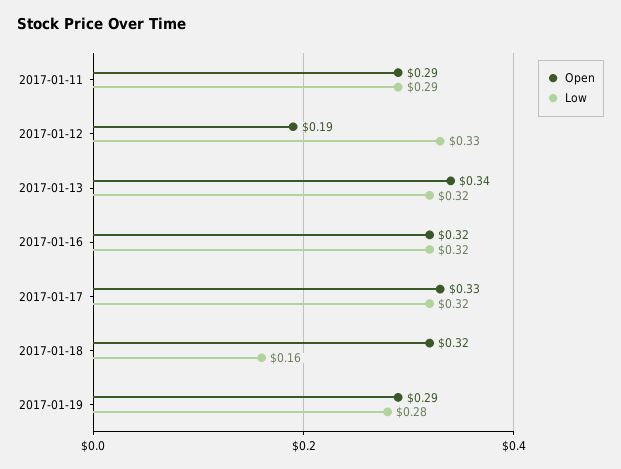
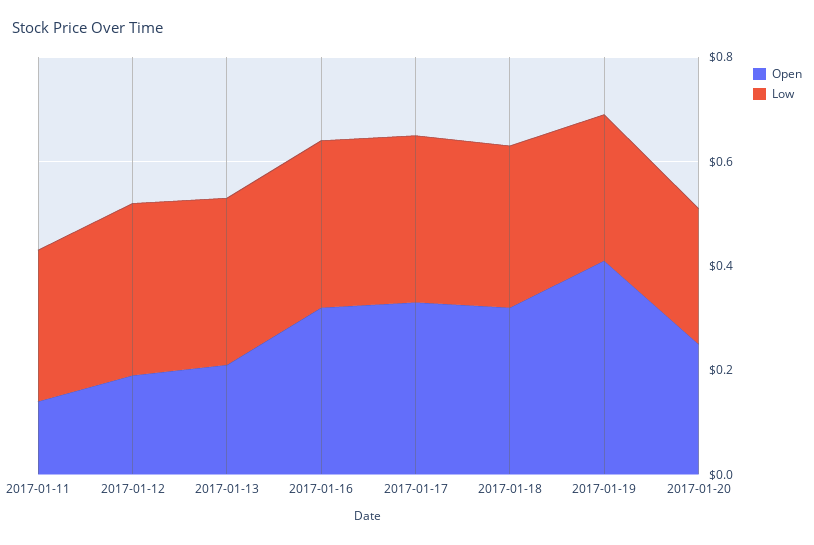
Open, 2017-01-11: 0.29 -> 0.15
Open, 2017-01-13: 0.34 -> 0.2
Low, 2017-01-18: 0.16 -> 0.3
Open, 2017-01-19: 0.29 -> 0.4
Open, 2017-01-20: none -> 0.25
Low, 2017-01-20: none -> 0.25

